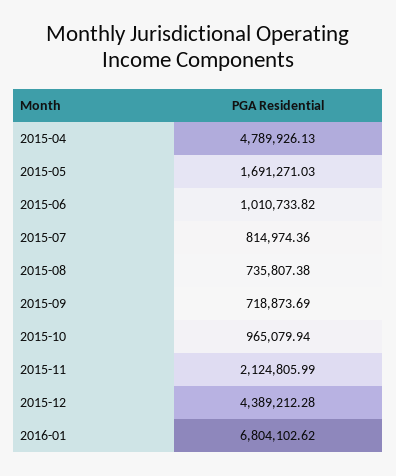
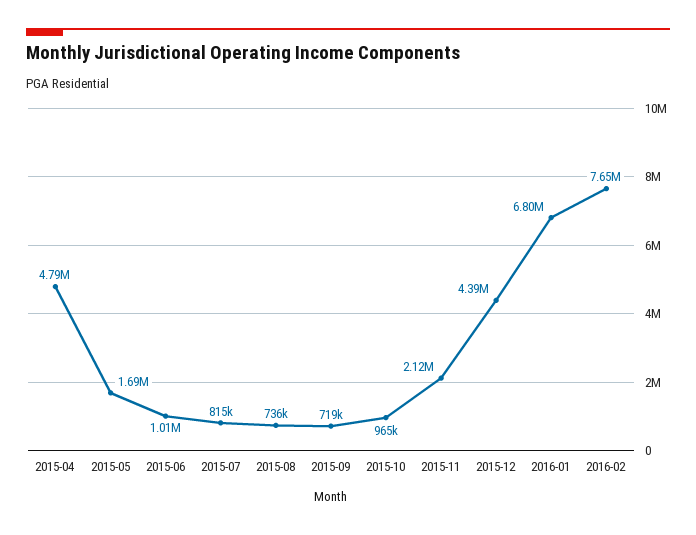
2016-02: none -> 7650000

